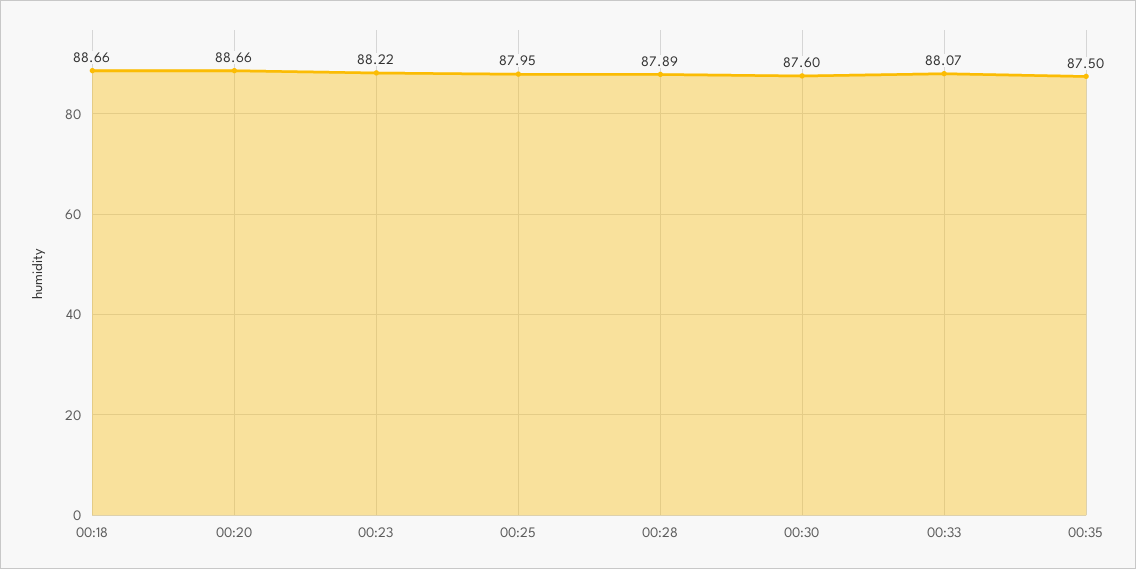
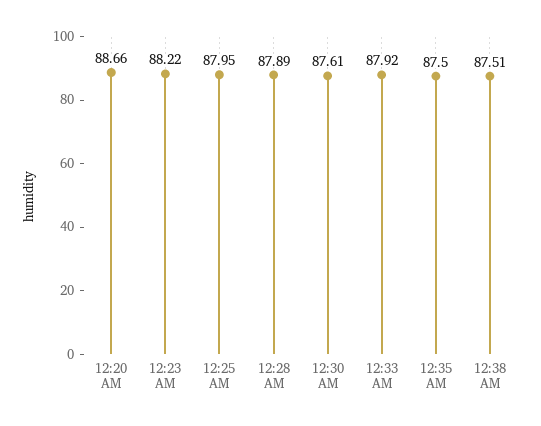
00:18: 88.66 -> none
00:30: 87.6 -> 87.61
00:33: 88.07 -> 87.92
12:38 AM: none -> 87.51

